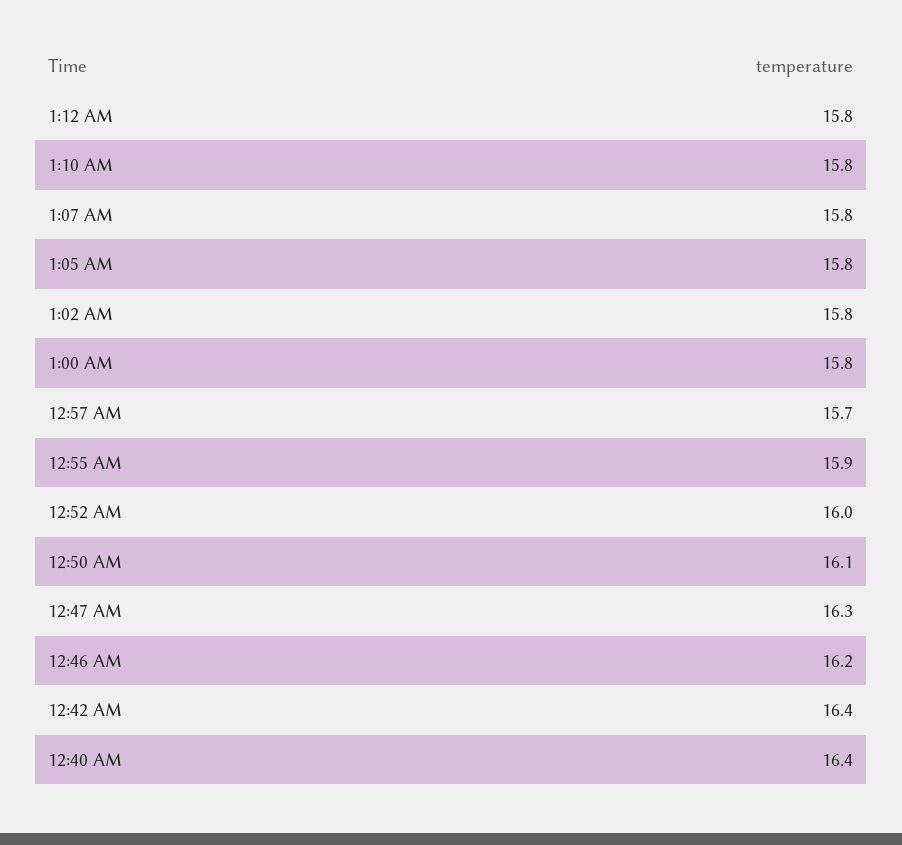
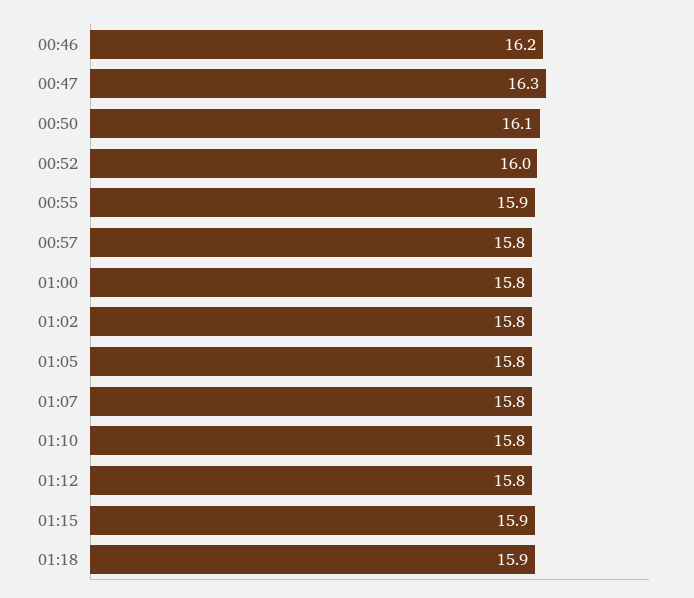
12:57 AM: 15.7 -> 15.8
12:42 AM: 16.4 -> none
12:40 AM: 16.4 -> none
01:15: none -> 15.9
01:18: none -> 15.9

